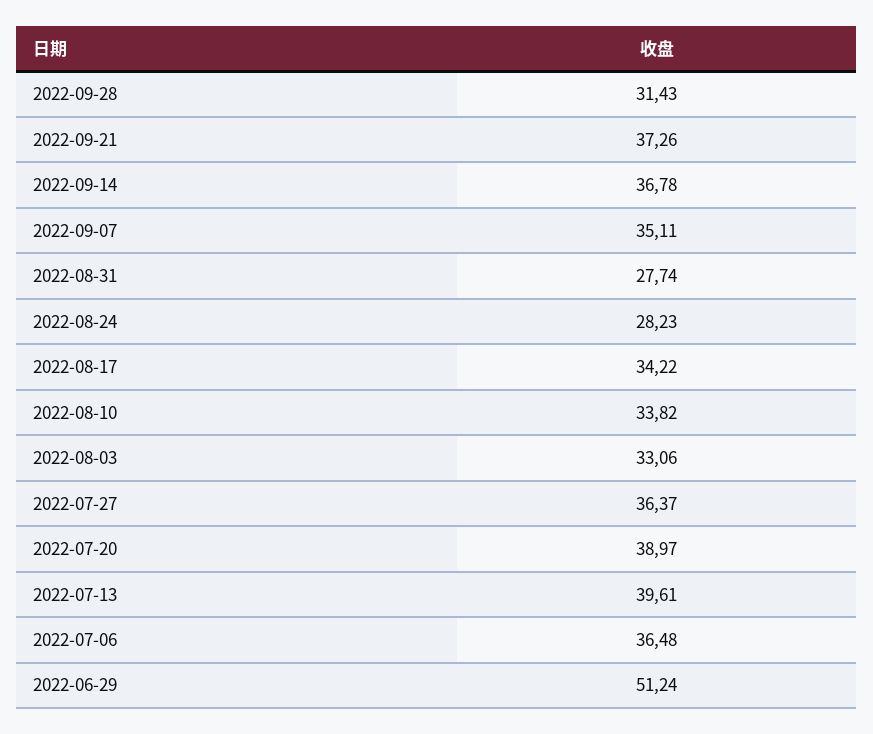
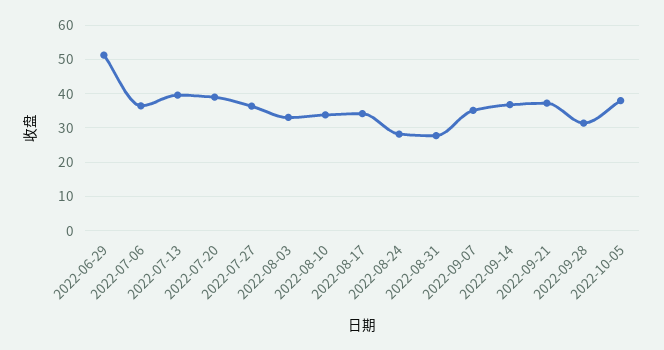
2022-10-05: none -> 38

